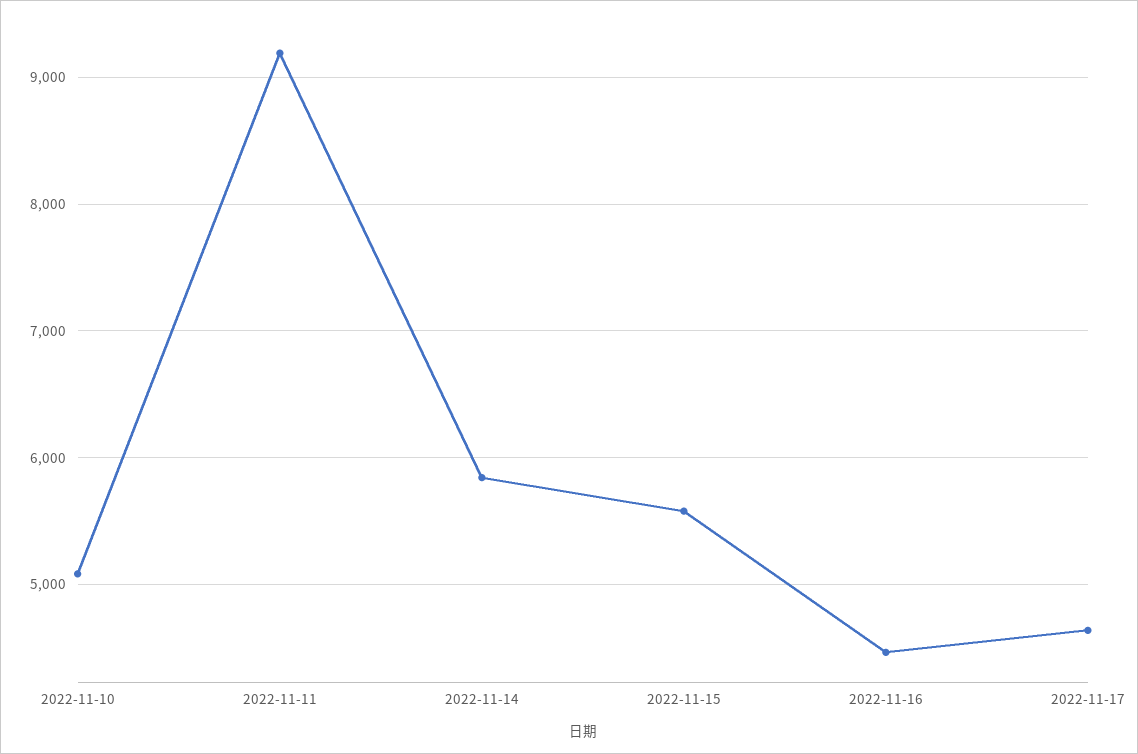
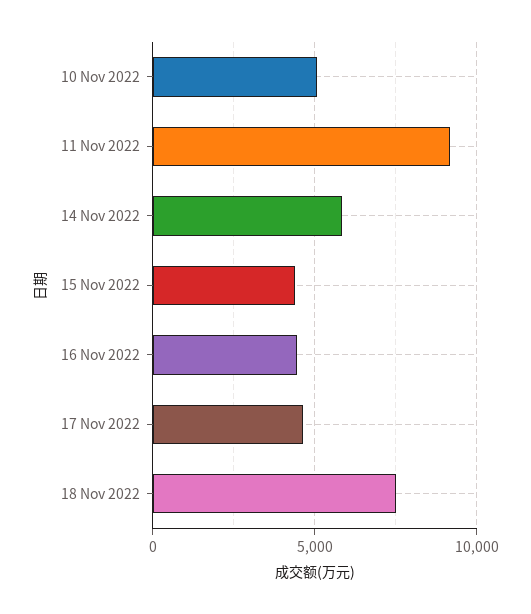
2022-11-15: 5600 -> 4500
18 Nov 2022: none -> 7500

